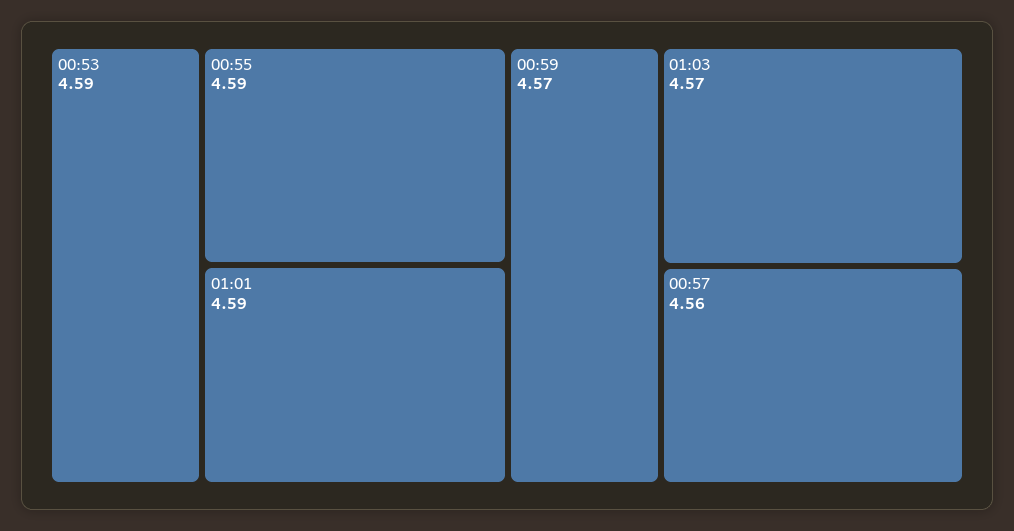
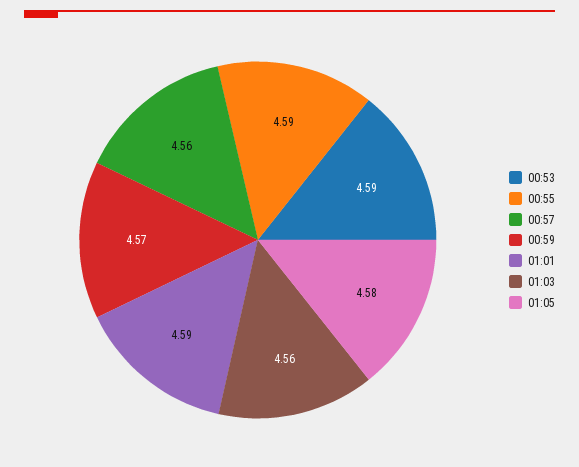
01:03: 4.57 -> 4.56
01:05: none -> 4.58

